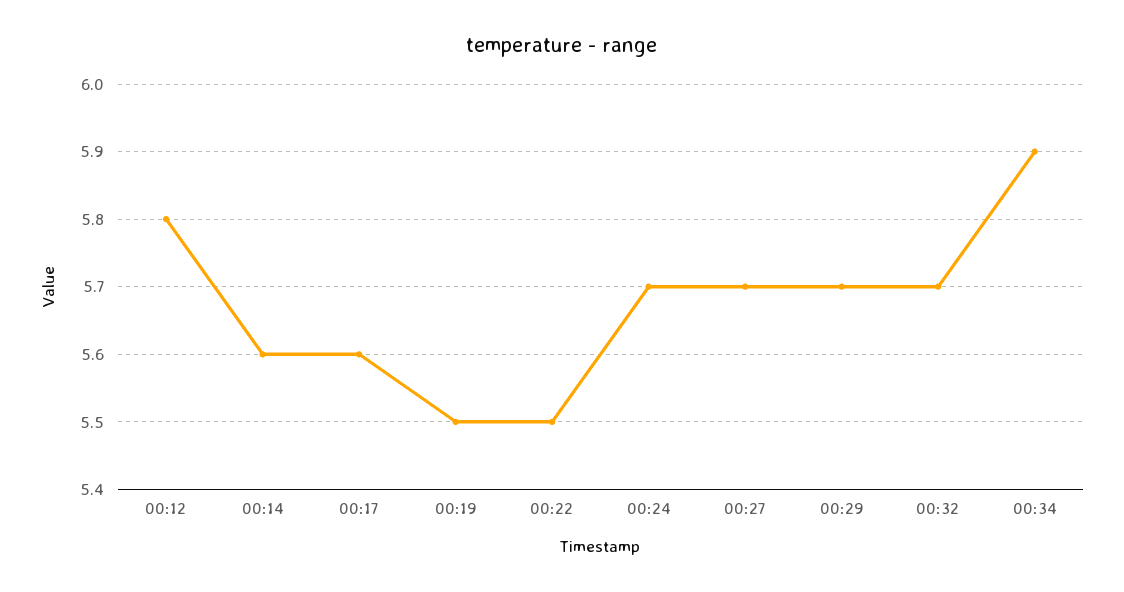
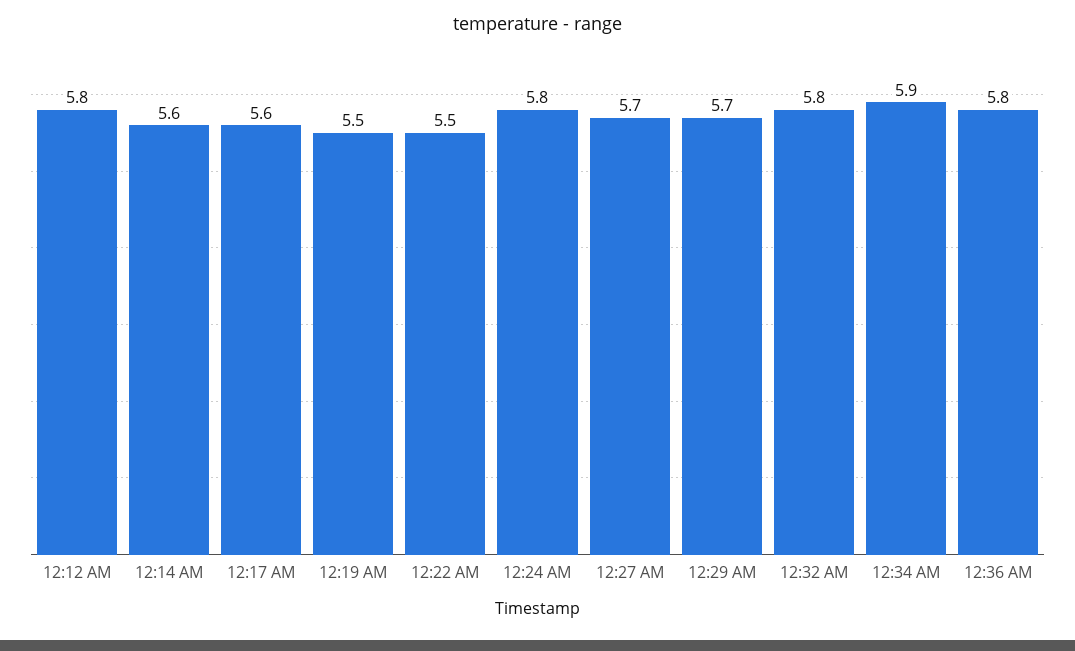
00:24: 5.7 -> 5.8
00:32: 5.7 -> 5.8
12:36 AM: none -> 5.8

